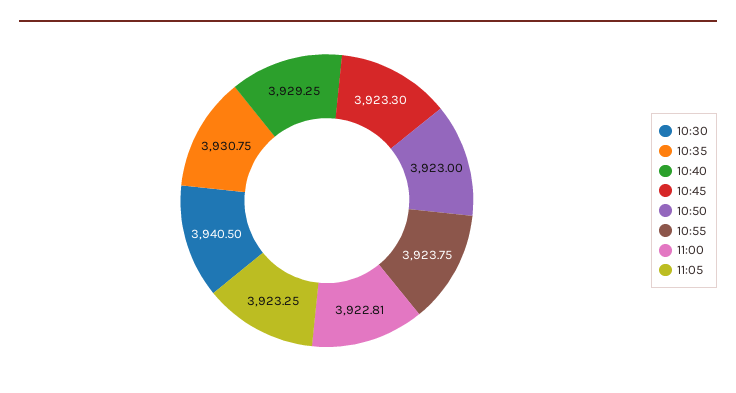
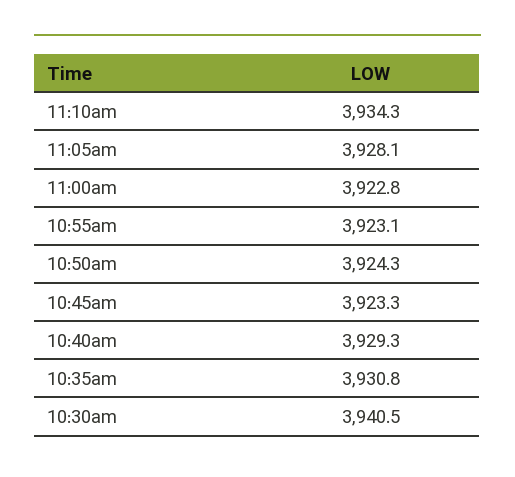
10:50: 3923 -> 3924.3
10:55: 3923.75 -> 3923.1
11:05: 3923.25 -> 3928.1
11:10am: none -> 3934.3

